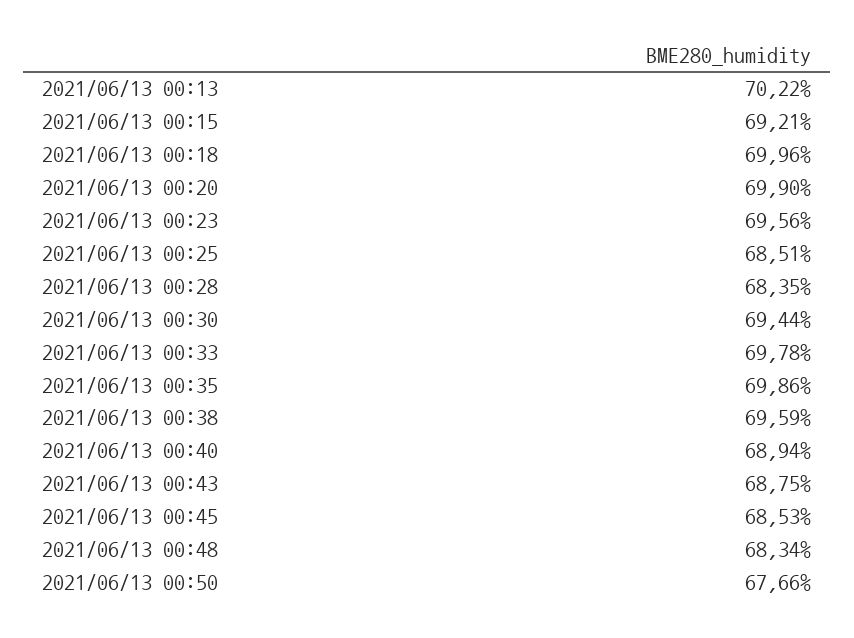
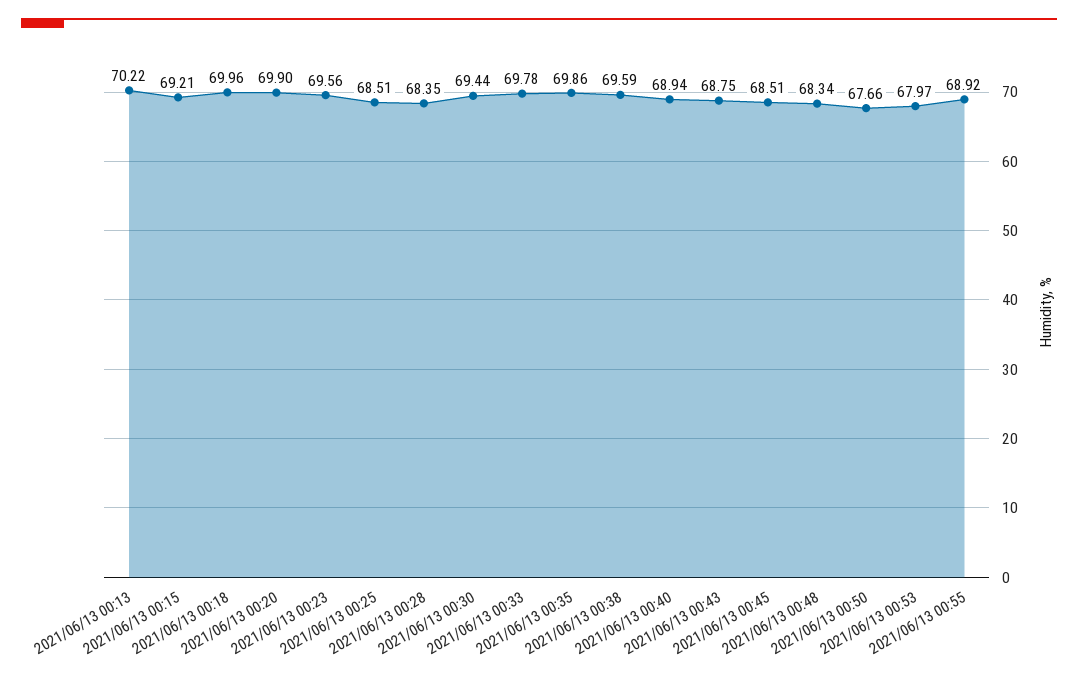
2021/06/13 00:45: 68.53 -> 68.51
2021/06/13 00:53: none -> 67.97
2021/06/13 00:55: none -> 68.92

